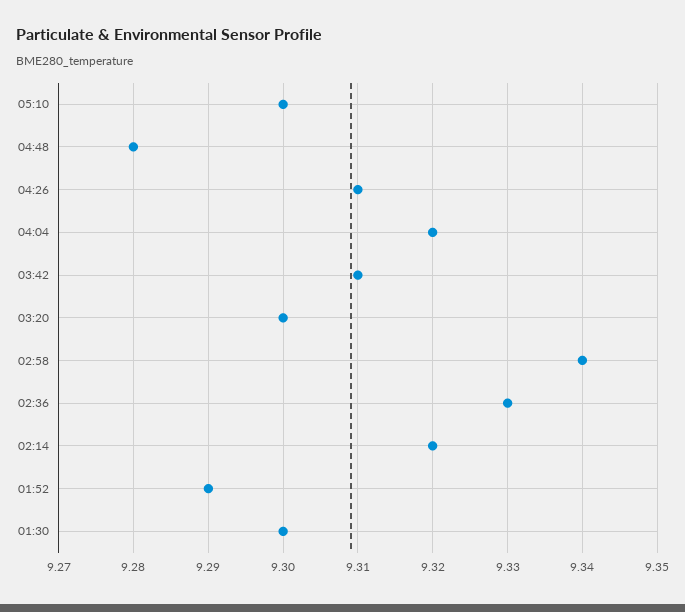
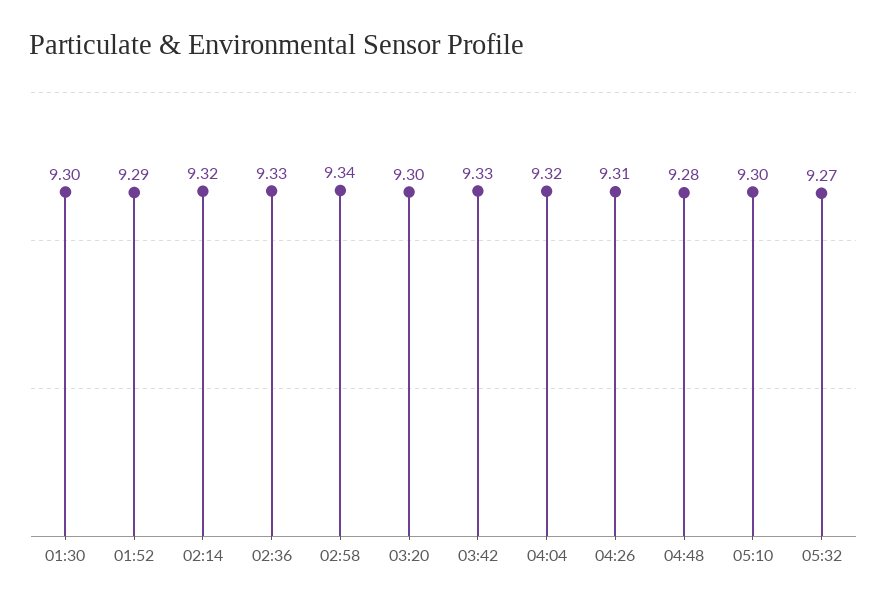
03:42: 9.31 -> 9.33
05:32: none -> 9.27

